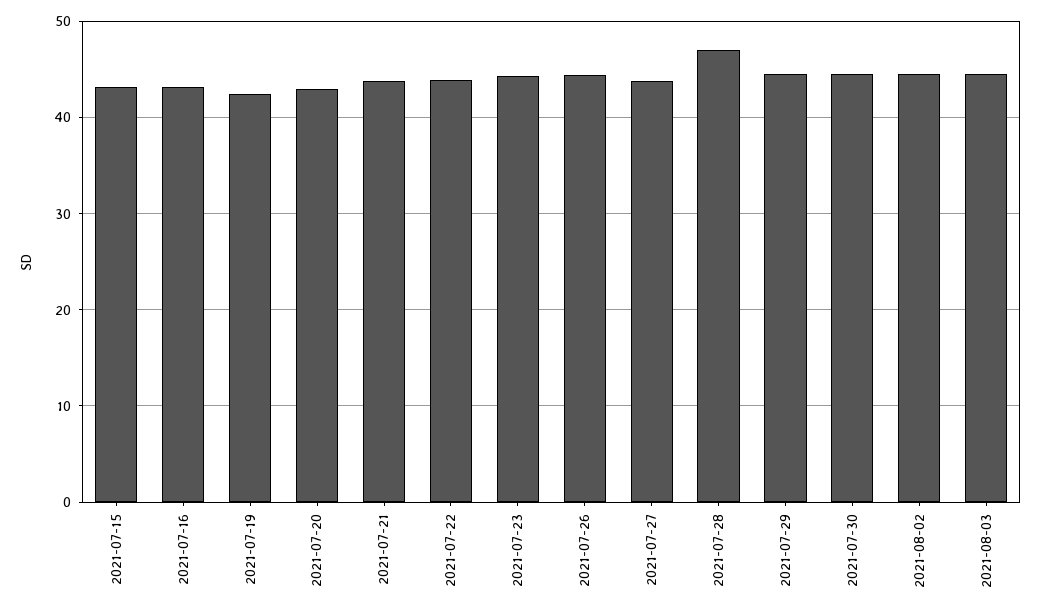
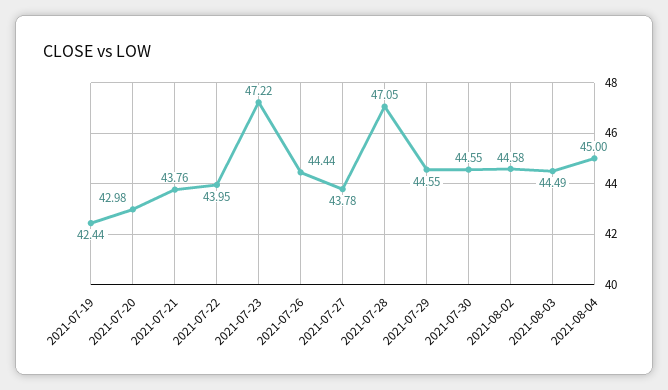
2021-07-15: 43 -> none
2021-07-16: 43 -> none
2021-07-23: 44 -> 47.22
2021-08-04: none -> 45

